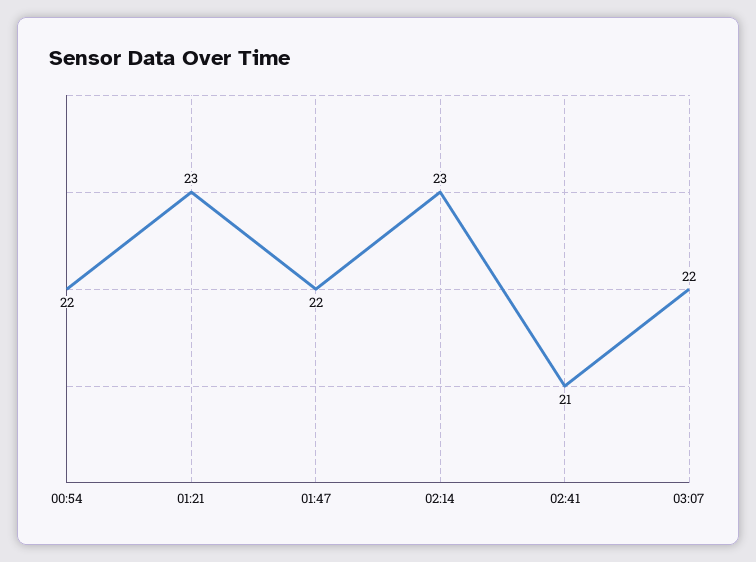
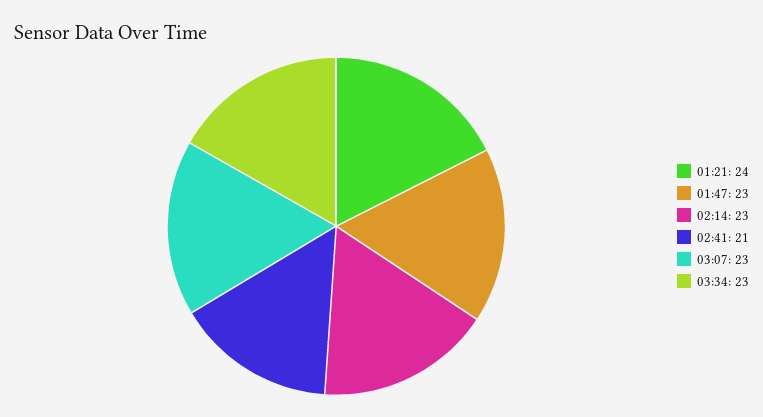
00:54: 22 -> none
01:21: 23 -> 24
01:47: 22 -> 23
03:07: 22 -> 23
03:34: none -> 23

